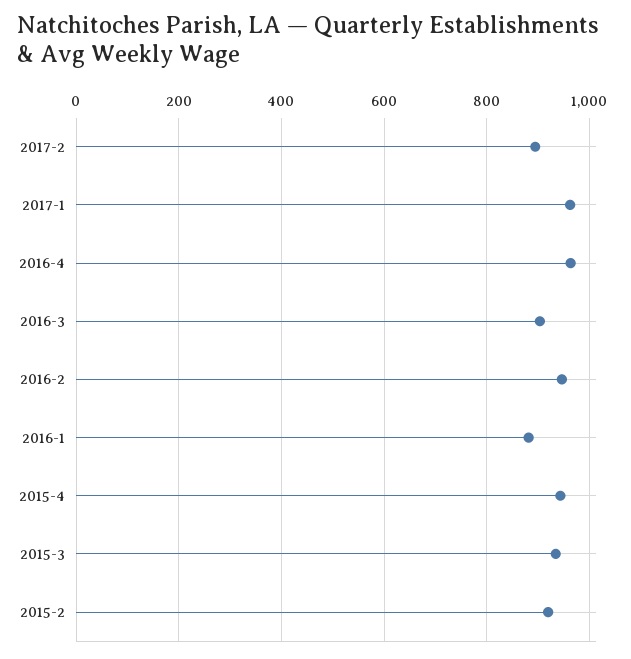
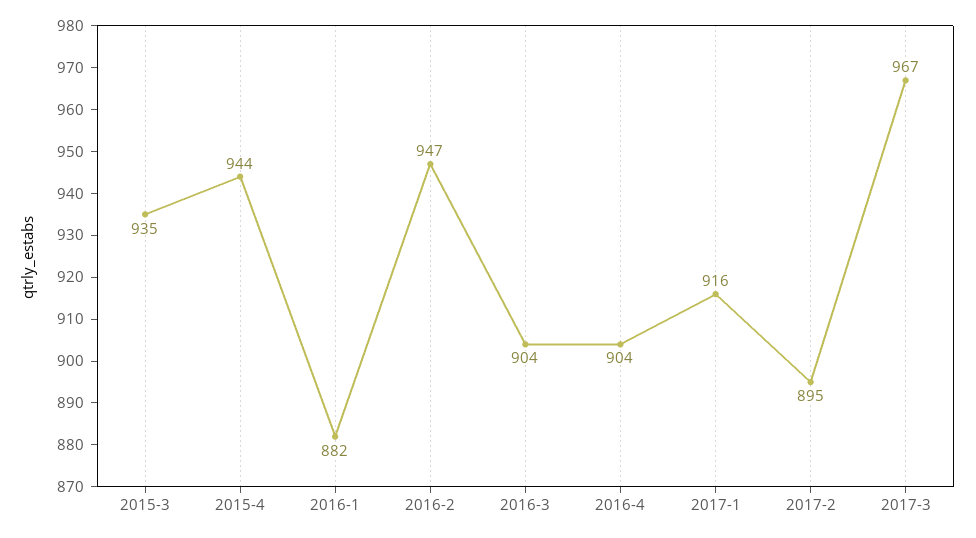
2017-1: 960 -> 916
2016-4: 960 -> 904
2015-2: 920 -> none
2017-3: none -> 967

